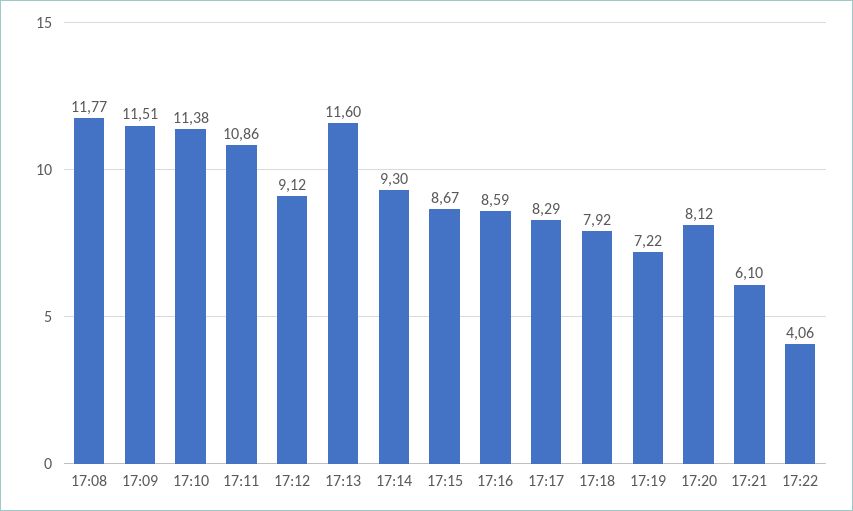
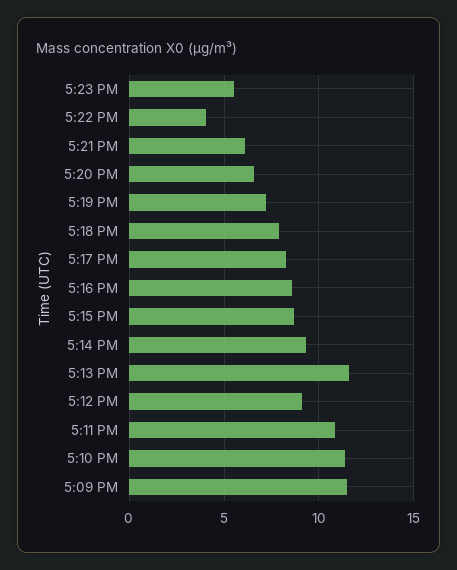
17:08: 11.77 -> none
17:20: 8.12 -> 6.5
5:23 PM: none -> 5.5

